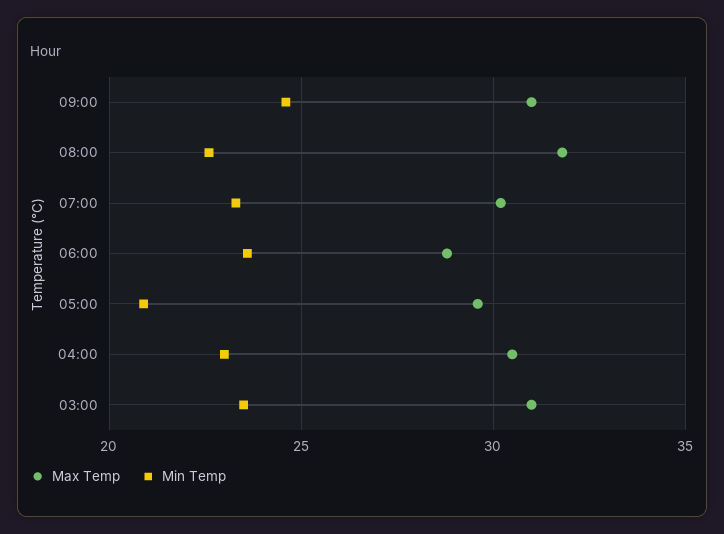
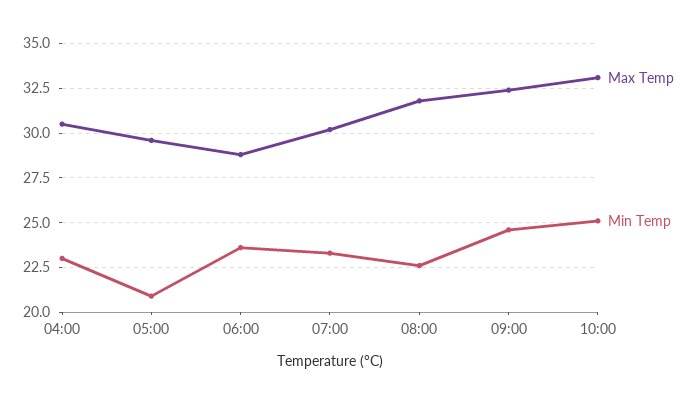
Max Temp, 09:00: 31 -> 32.5
Max Temp, 03:00: 31 -> none
Min Temp, 03:00: 23.5 -> none
Max Temp, 10:00: none -> 33
Min Temp, 10:00: none -> 25

